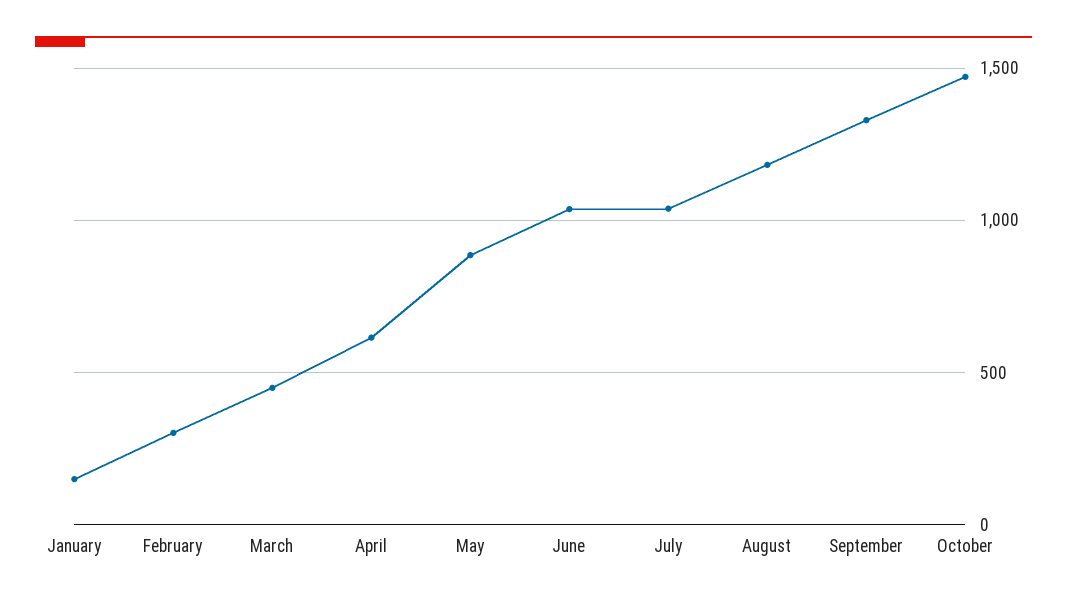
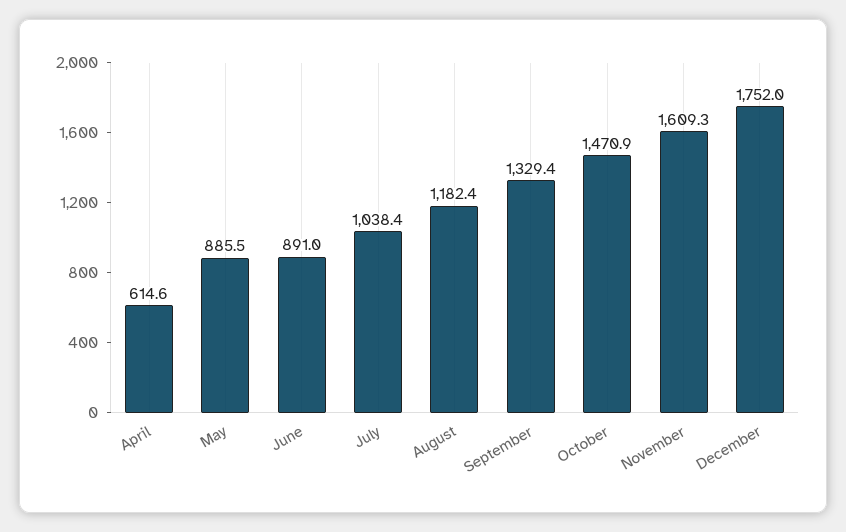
January: 150 -> none
February: 300 -> none
March: 450 -> none
June: 1050 -> 891
November: none -> 1609.3
December: none -> 1752

